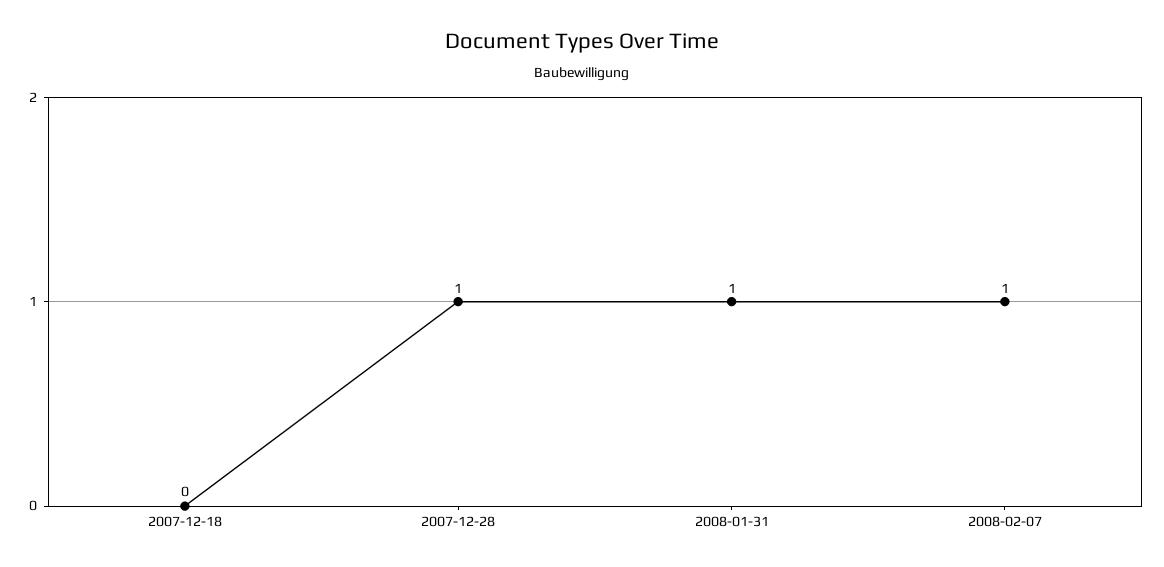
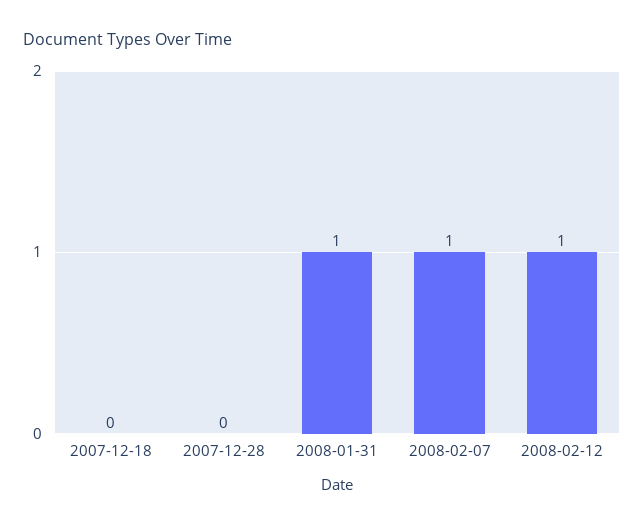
2007-12-28: 1 -> 0
2008-02-12: none -> 1

